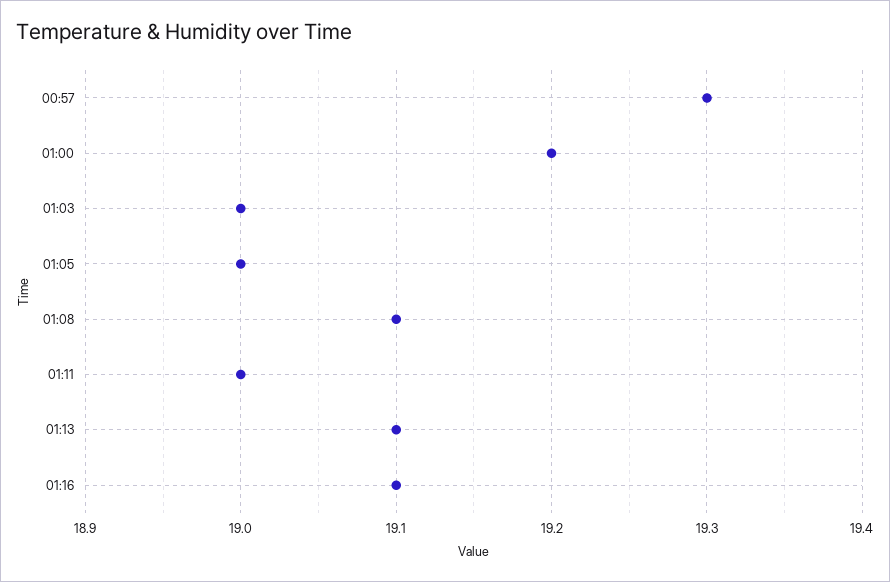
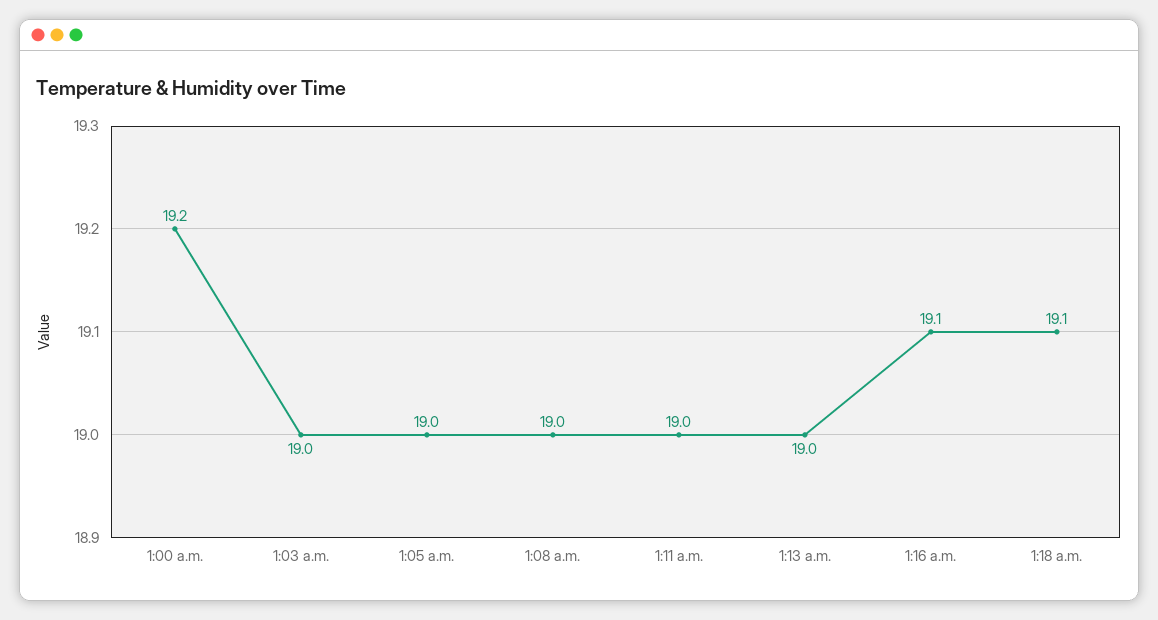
00:57: 19.3 -> none
01:08: 19.1 -> 19
01:13: 19.1 -> 19
1:18 a.m.: none -> 19.1

